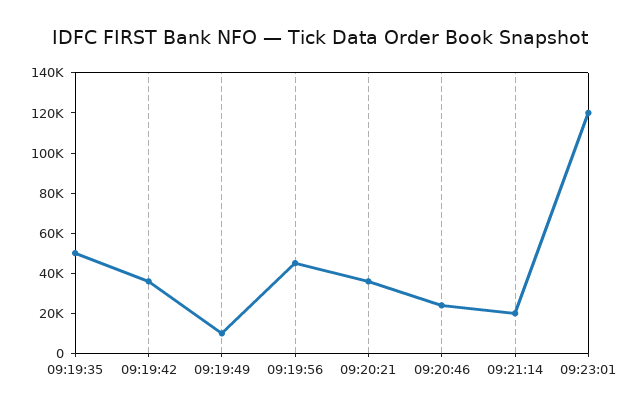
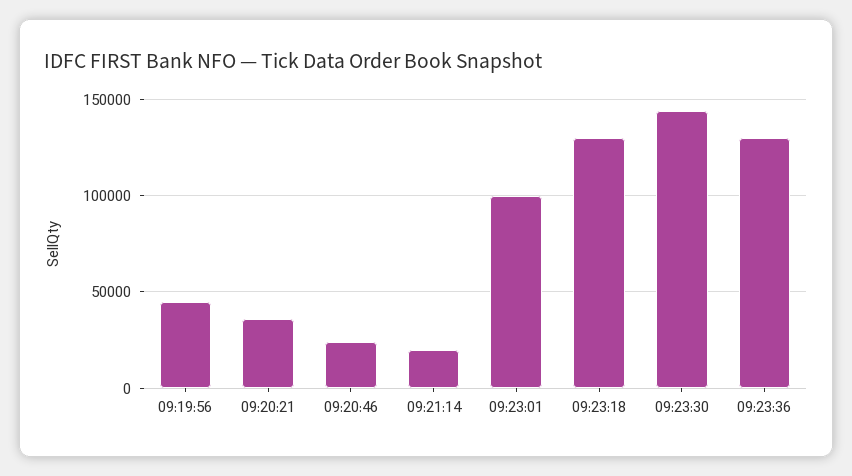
09:19:35: 50000 -> none
09:19:42: 35000 -> none
09:19:49: 10000 -> none
09:23:01: 120000 -> 100000
09:23:18: none -> 130000
09:23:30: none -> 145000
09:23:36: none -> 130000

